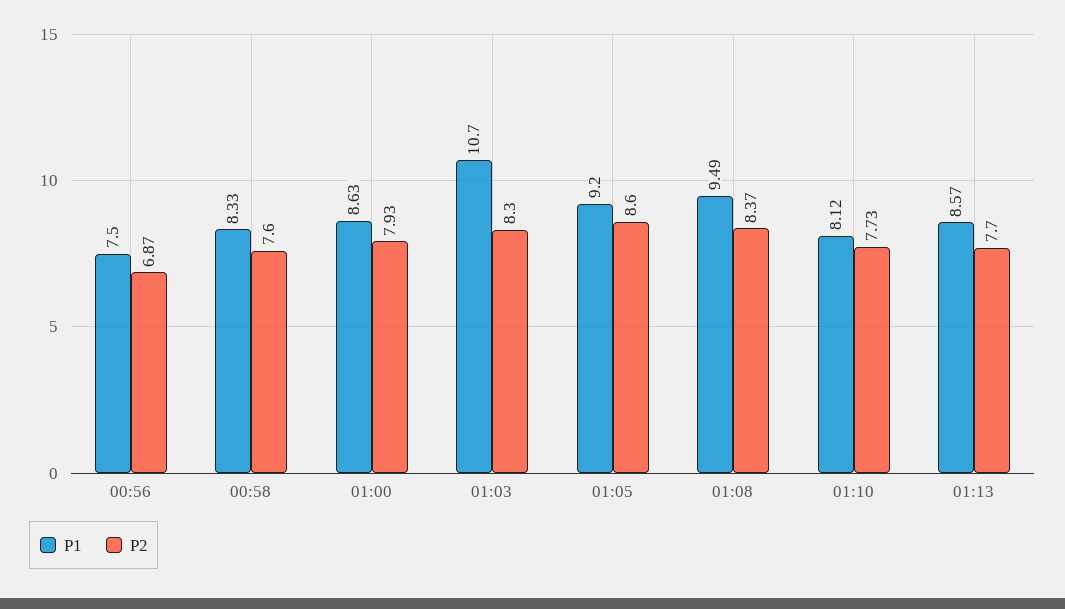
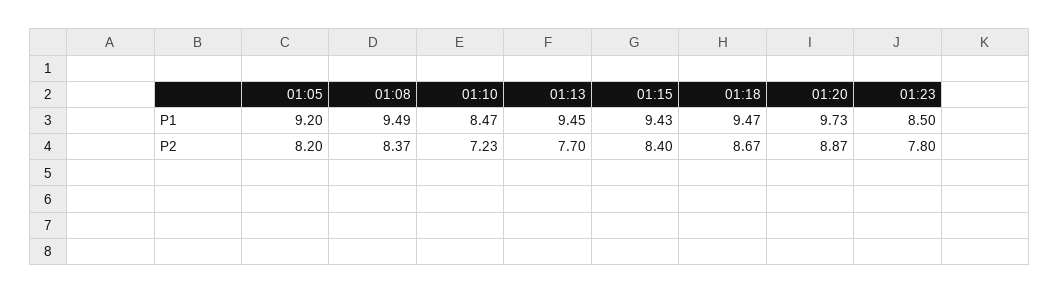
P1, 00:56: 7.5 -> none
P2, 00:56: 6.87 -> none
P1, 00:58: 8.33 -> none
P2, 00:58: 7.6 -> none
P1, 01:00: 8.63 -> none
P2, 01:00: 7.93 -> none
P1, 01:03: 10.7 -> none
P2, 01:03: 8.3 -> none
P2, 01:05: 8.6 -> 8.2
P1, 01:10: 8.12 -> 8.47
P2, 01:10: 7.73 -> 7.23
P1, 01:13: 8.57 -> 9.45
P1, 01:15: none -> 9.43
P1, 01:18: none -> 9.47
P1, 01:20: none -> 9.73
P1, 01:23: none -> 8.5
P2, 01:15: none -> 8.4
P2, 01:18: none -> 8.67
P2, 01:20: none -> 8.87
P2, 01:23: none -> 7.8

